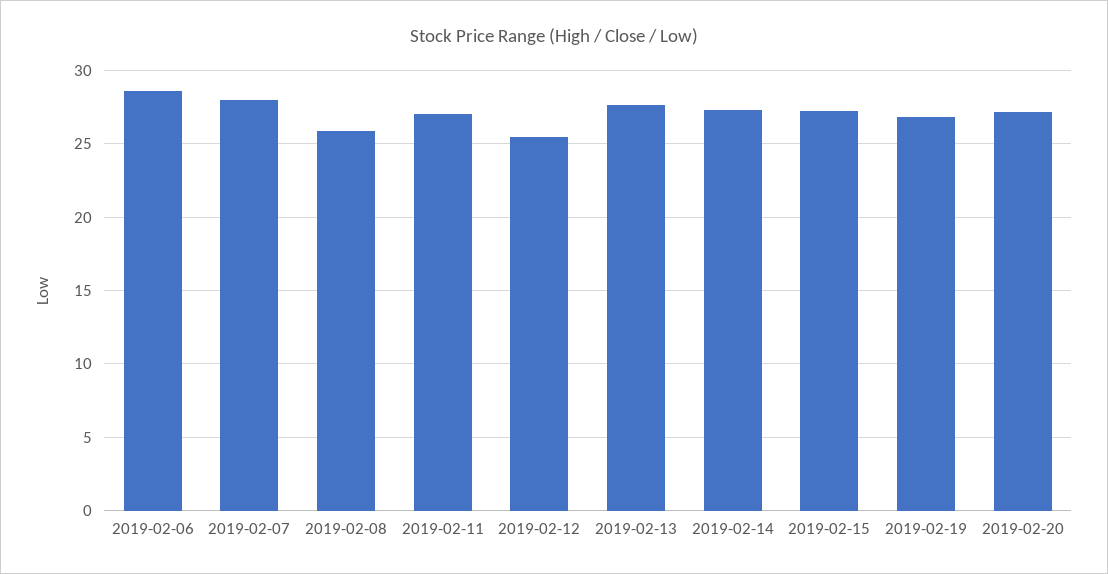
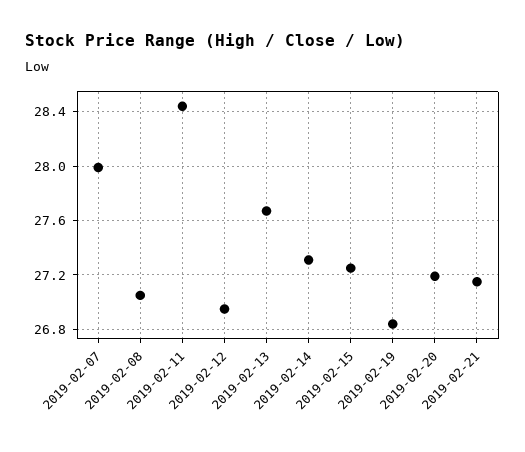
2019-02-06: 28.5 -> none
2019-02-08: 26 -> 27.05
2019-02-11: 27 -> 28.45
2019-02-12: 25.5 -> 26.95
2019-02-21: none -> 27.15

